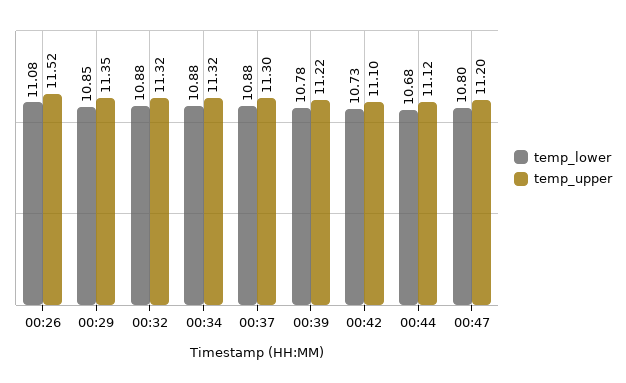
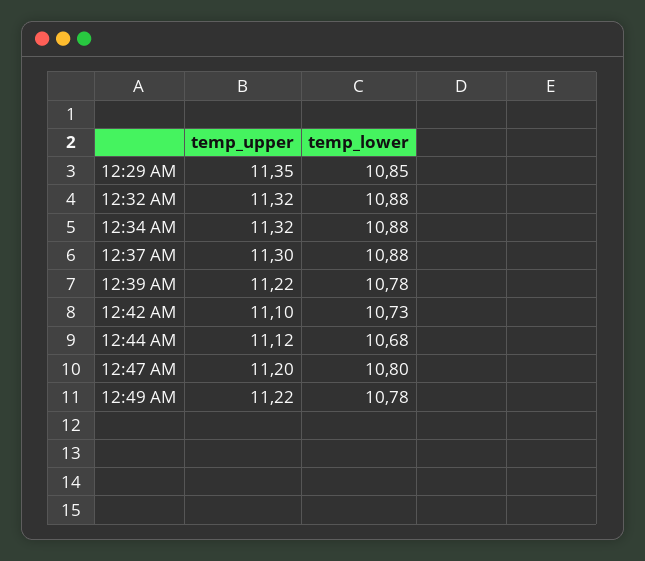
temp_lower, 00:26: 11.08 -> none
temp_upper, 00:26: 11.52 -> none
temp_upper, 12:49 AM: none -> 11.22
temp_lower, 12:49 AM: none -> 10.78

